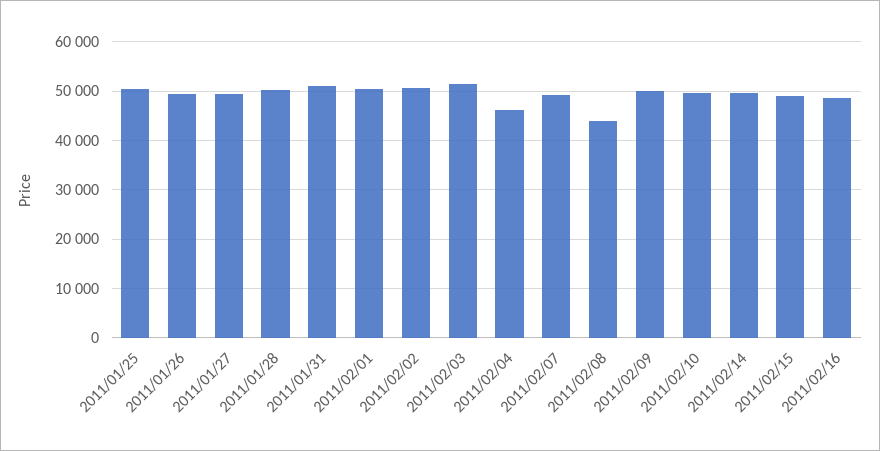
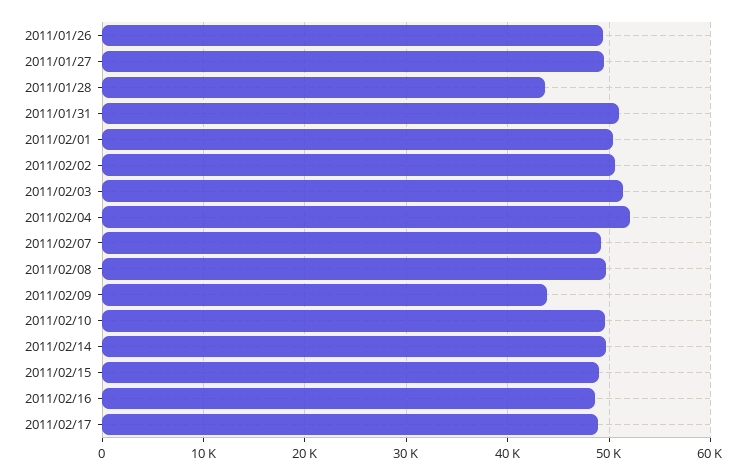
2011/01/25: 50000 -> none
2011/01/28: 50000 -> 44000
2011/02/04: 46000 -> 52000
2011/02/08: 44000 -> 50000
2011/02/09: 50000 -> 44000
2011/02/17: none -> 49000

